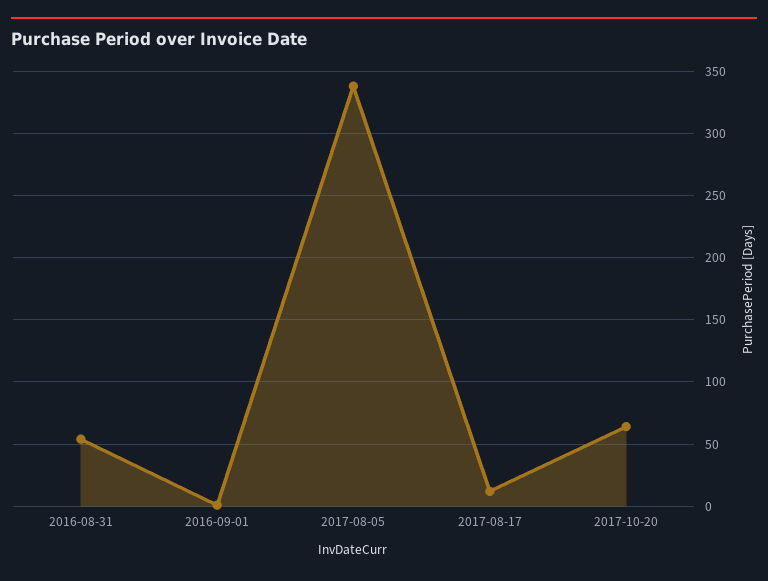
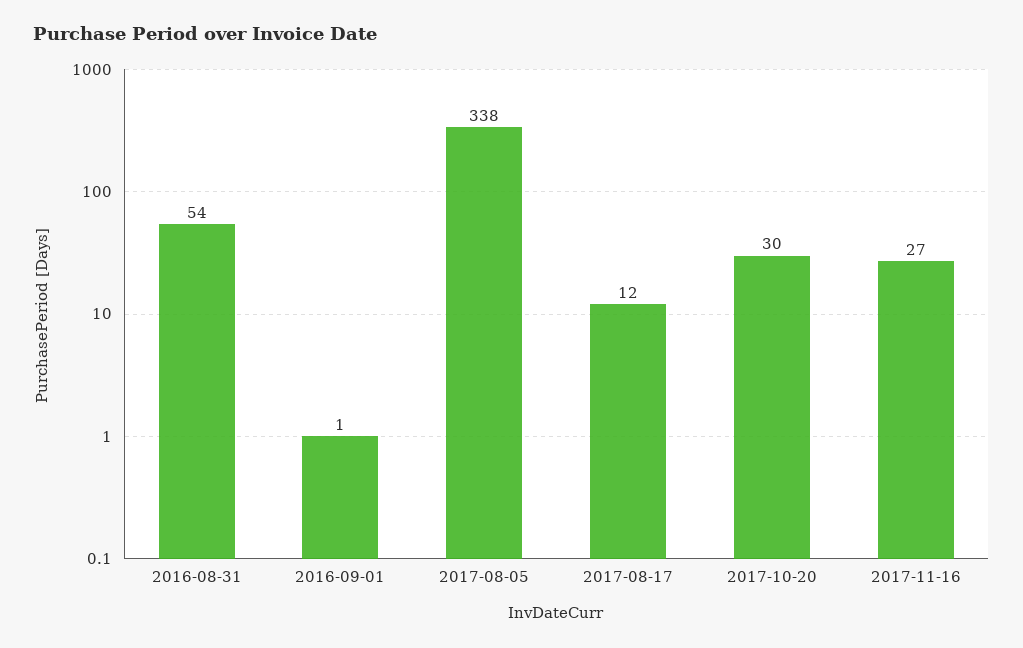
2017-10-20: 65 -> 30
2017-11-16: none -> 27

